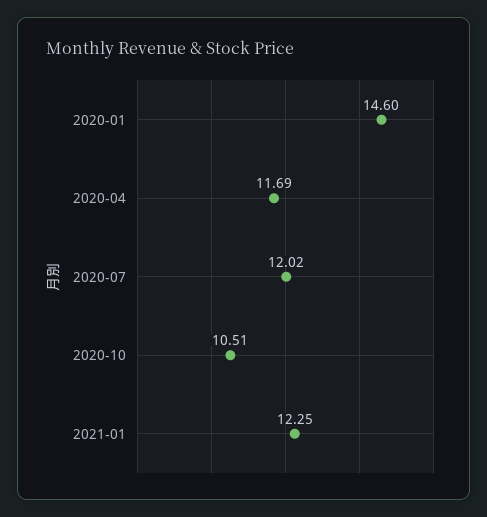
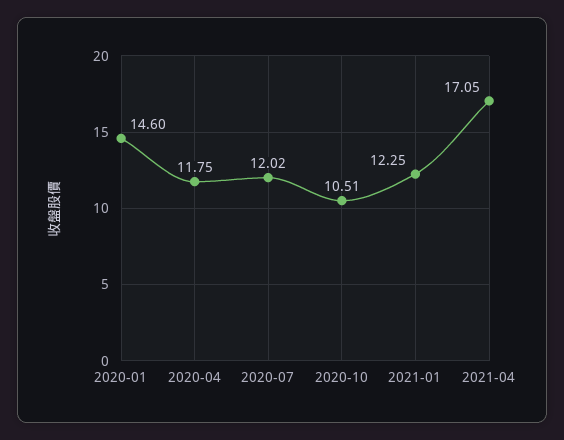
2020-04: 11.69 -> 11.75
2021-04: none -> 17.05

